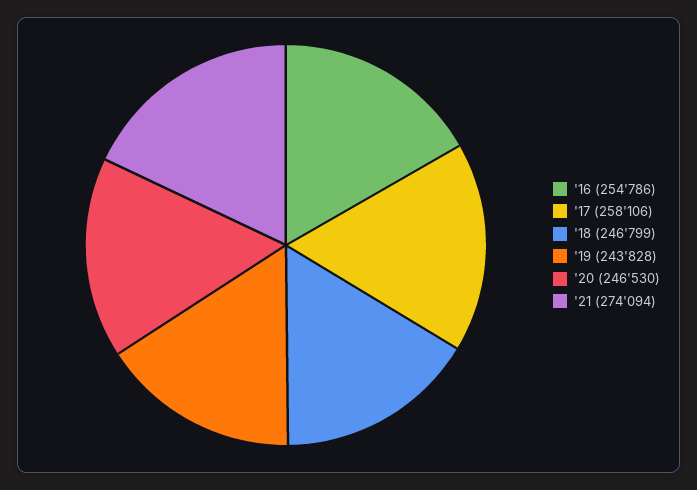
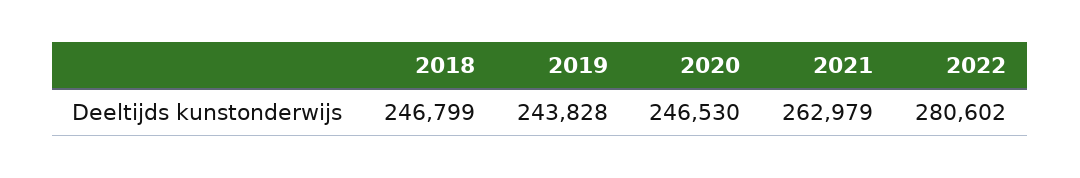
'16: 254786 -> none
'17: 258106 -> none
'21: 274094 -> 262979
2022: none -> 280602

